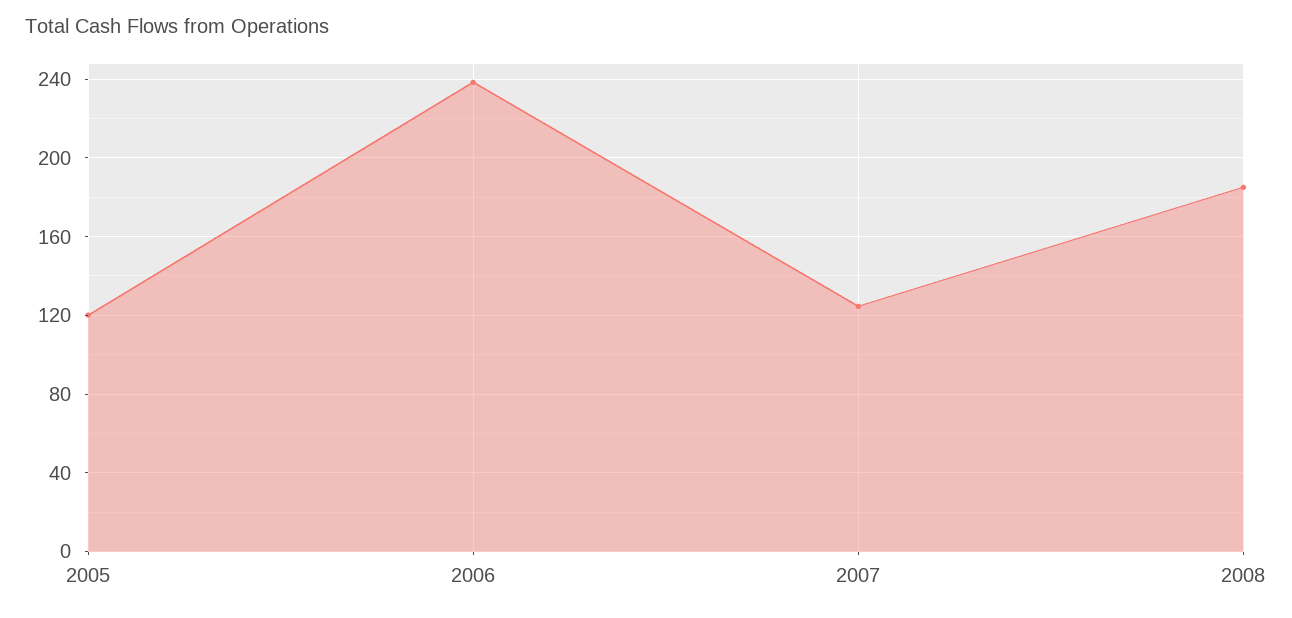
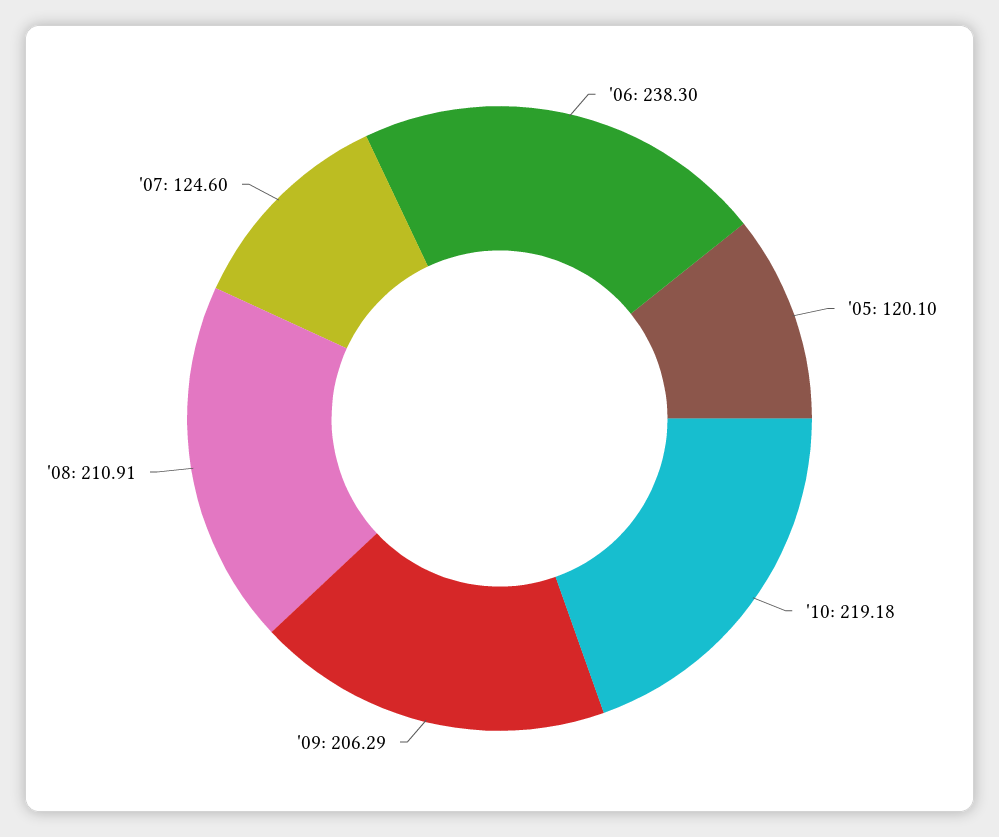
2008: 185 -> 210.91
'10: none -> 219.18
'09: none -> 206.29

